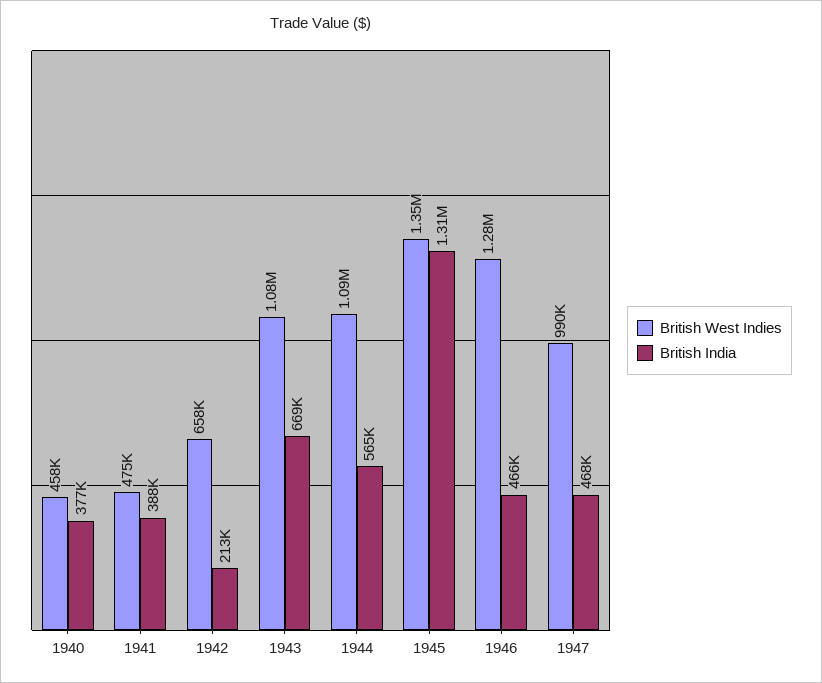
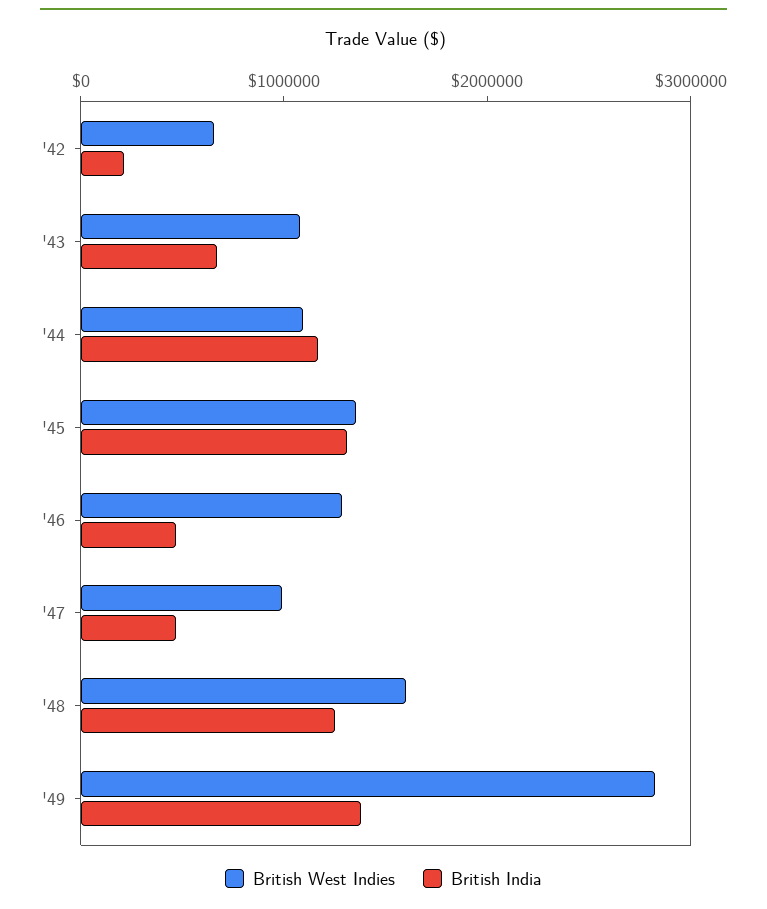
British West Indies, 1940: 458000 -> none
British India, 1940: 377000 -> none
British West Indies, 1941: 475000 -> none
British India, 1941: 388000 -> none
British India, 1944: 565000 -> 1200000
British West Indies, '48: none -> 1600000
British India, '48: none -> 1200000
British West Indies, '49: none -> 2800000
British India, '49: none -> 1400000

